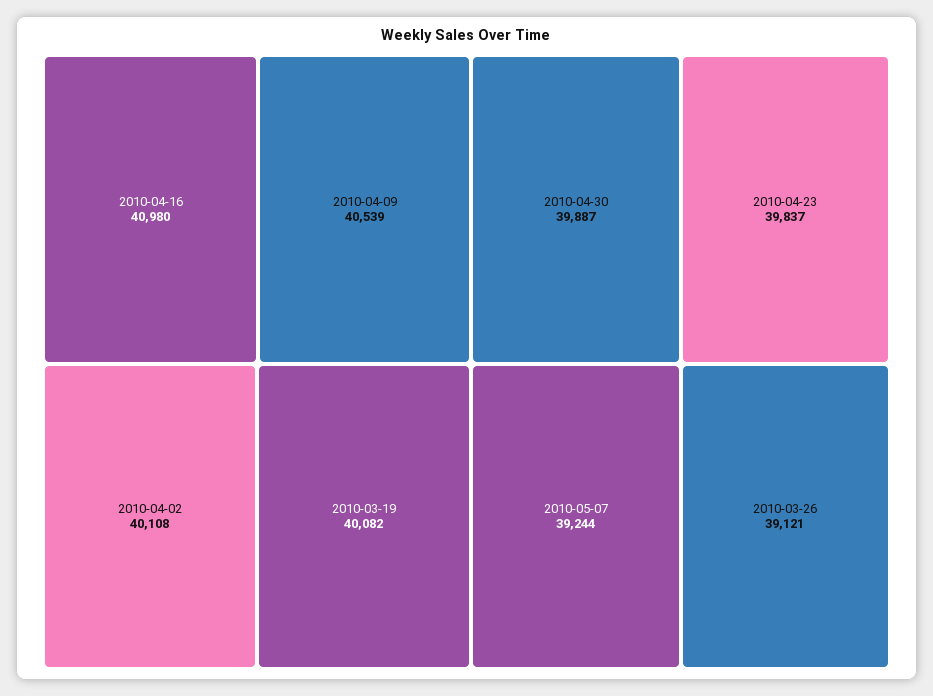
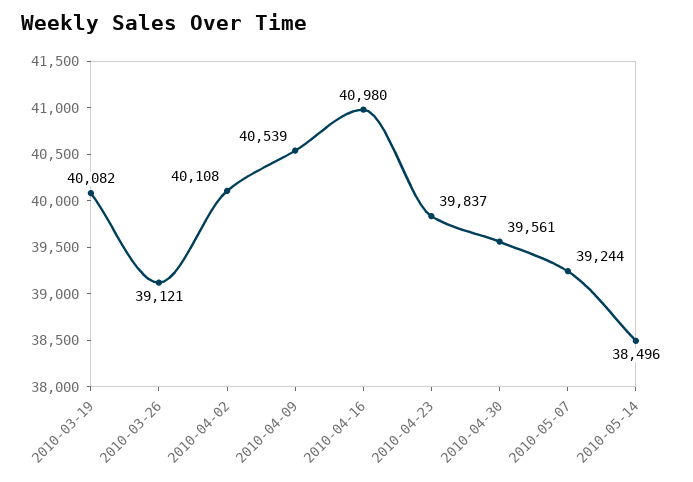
2010-04-30: 39887 -> 39561
2010-05-14: none -> 38496

